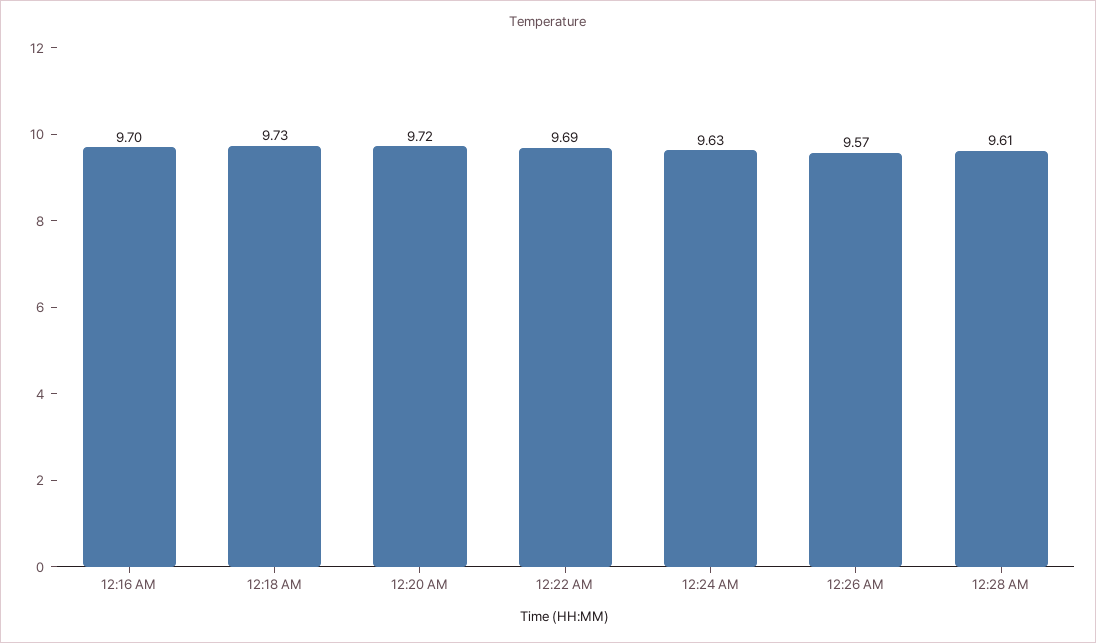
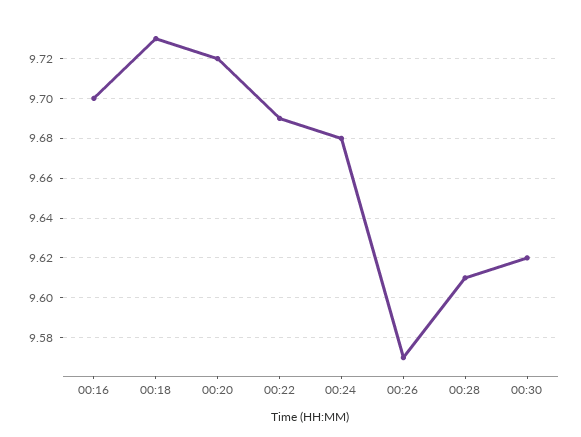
12:24 AM: 9.63 -> 9.68
00:30: none -> 9.62

